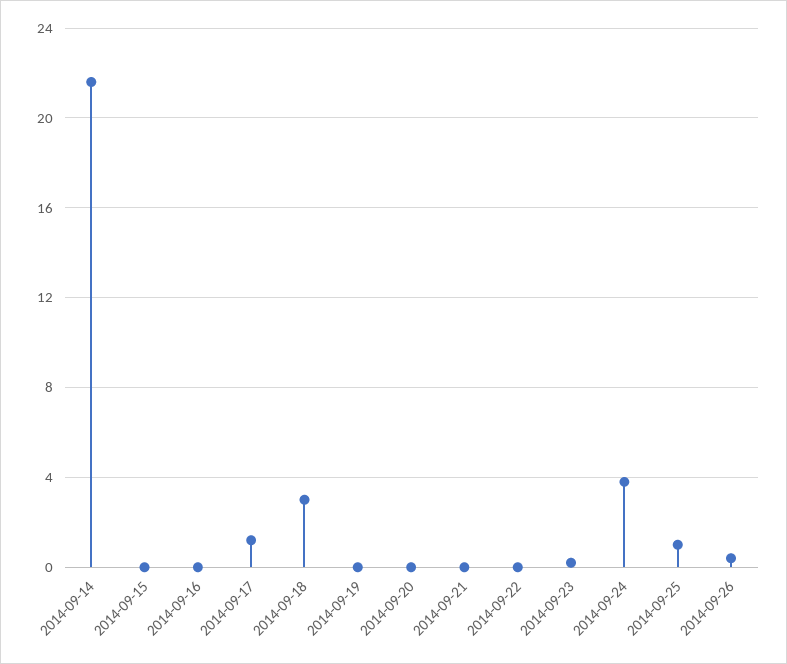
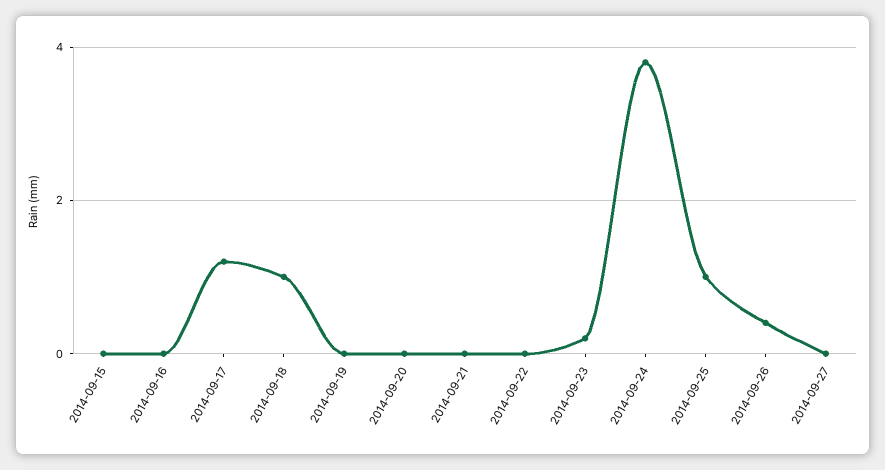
2014-09-14: 21.5 -> none
2014-09-18: 3 -> 1
2014-09-27: none -> 0

